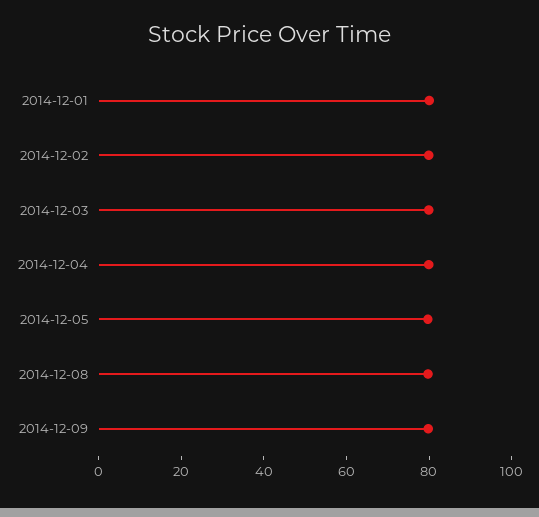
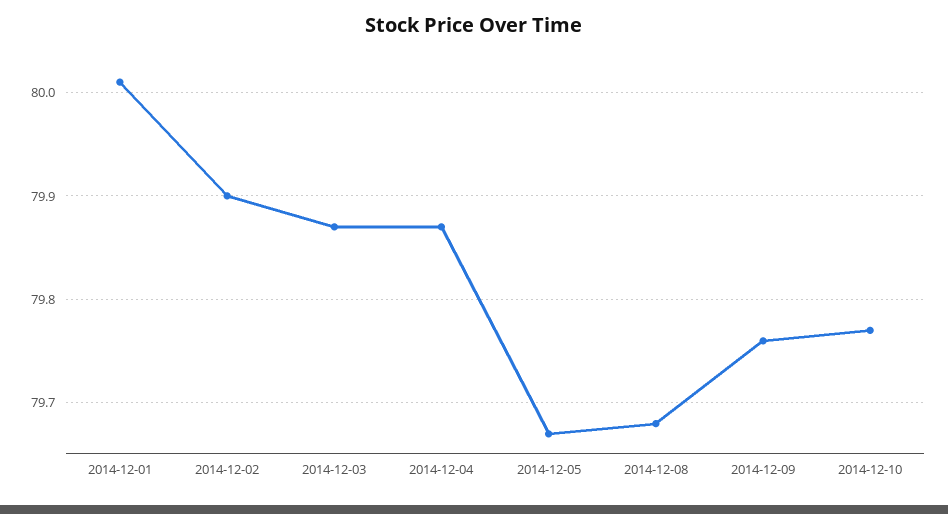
2014-12-10: none -> 79.77

